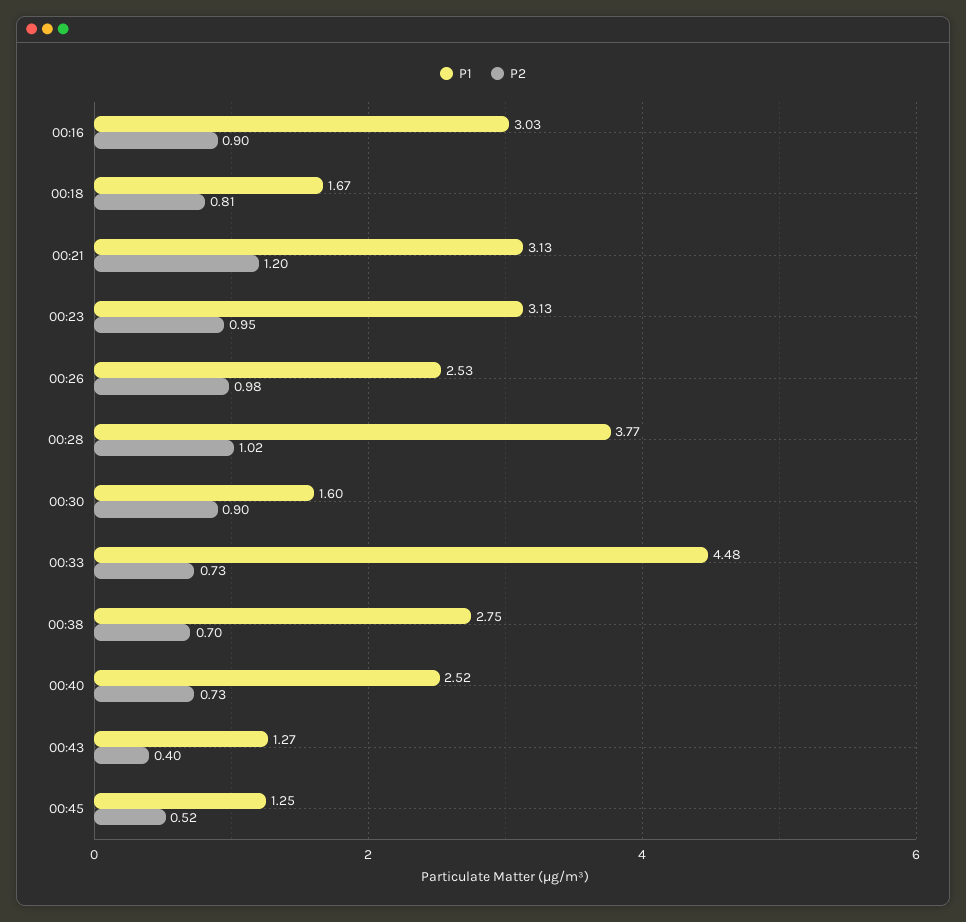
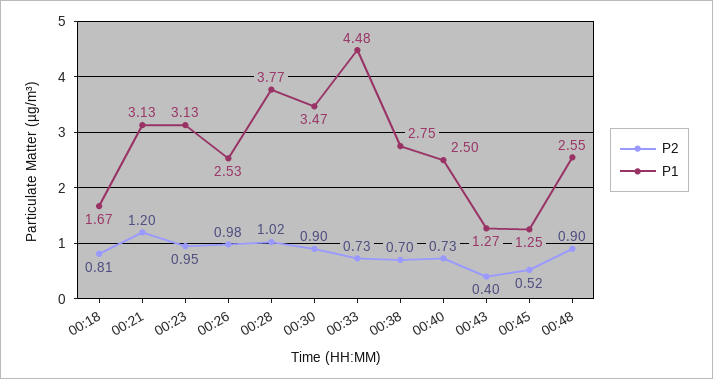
P1, 00:16: 3.03 -> none
P2, 00:16: 0.9 -> none
P1, 00:30: 1.6 -> 3.47
P1, 00:40: 2.52 -> 2.5
P2, 00:48: none -> 0.9
P1, 00:48: none -> 2.55

